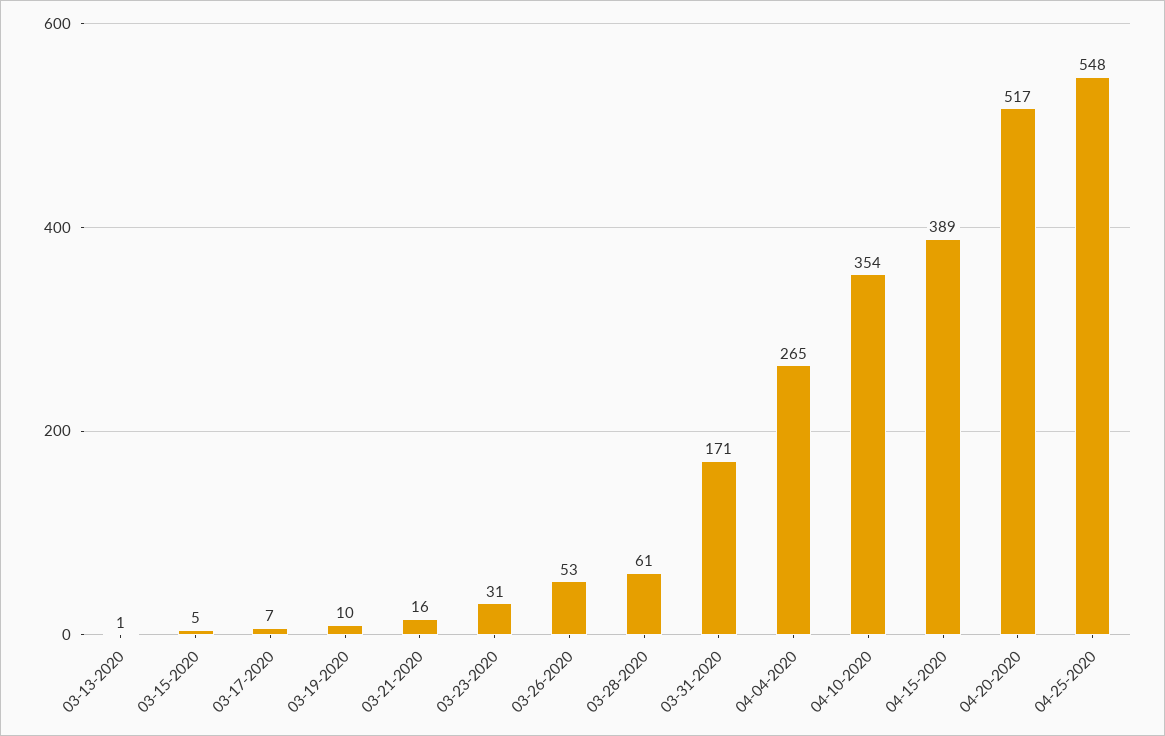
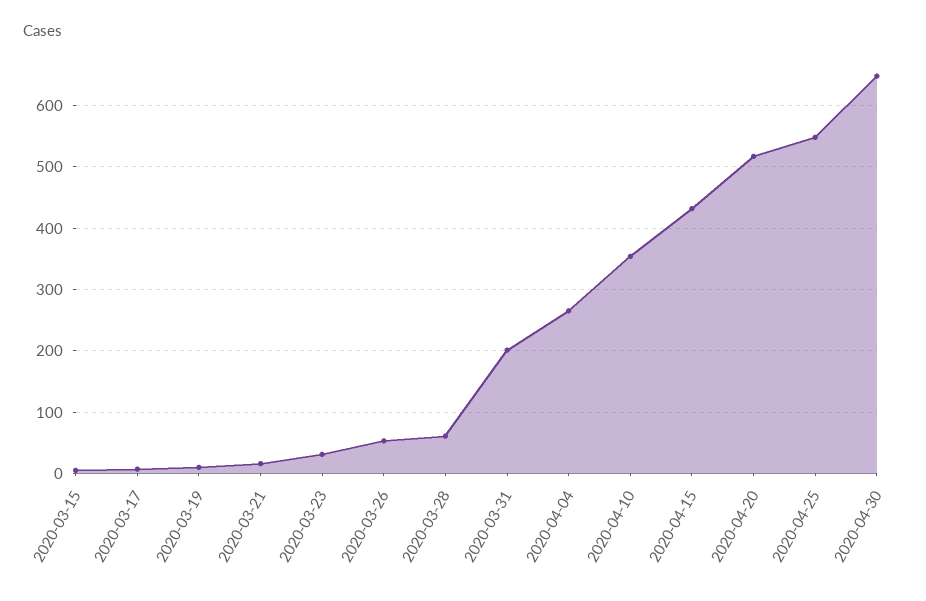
03-13-2020: 1 -> none
03-31-2020: 171 -> 200
04-15-2020: 389 -> 430
2020-04-30: none -> 650

